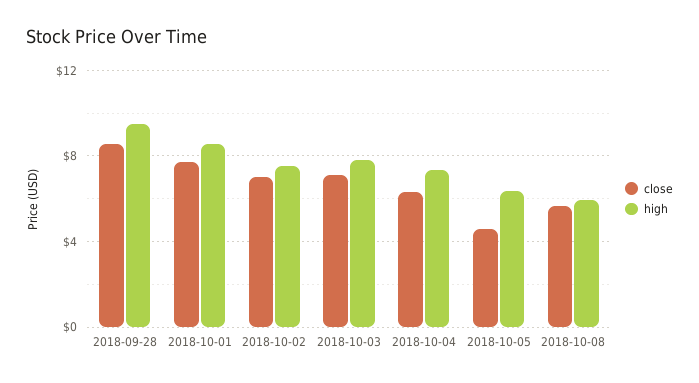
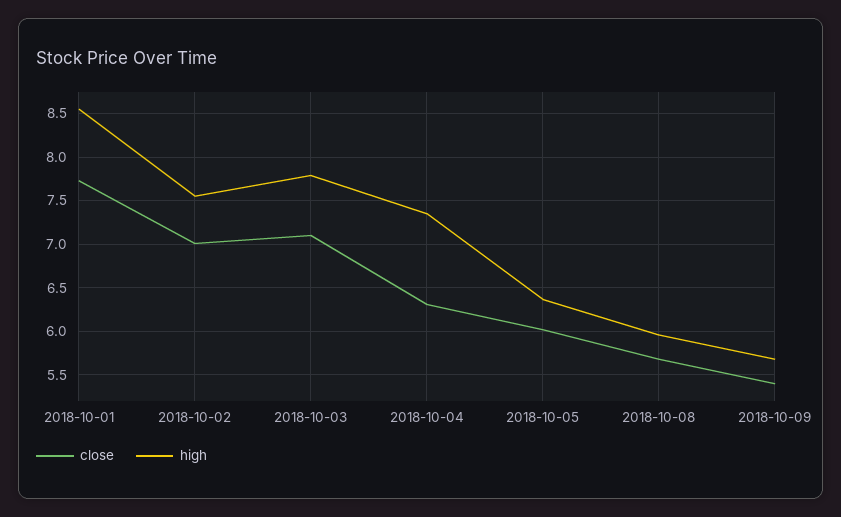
close, 2018-09-28: 8.5 -> none
high, 2018-09-28: 9.5 -> none
close, 2018-10-05: 4.5 -> 6
close, 2018-10-09: none -> 5.4
high, 2018-10-09: none -> 5.7

